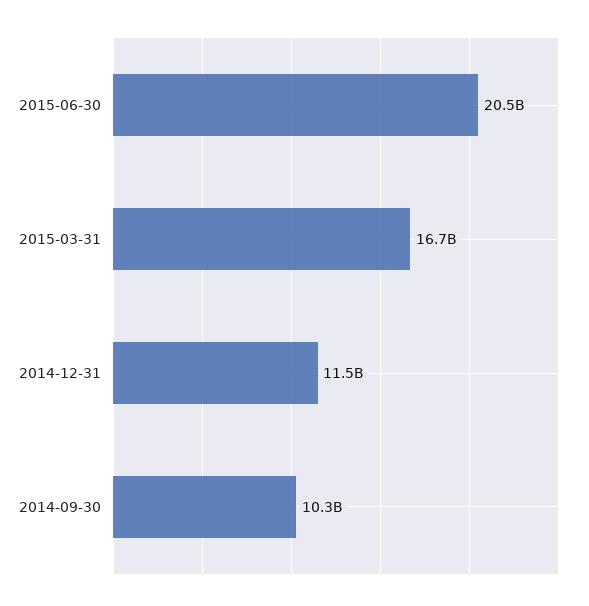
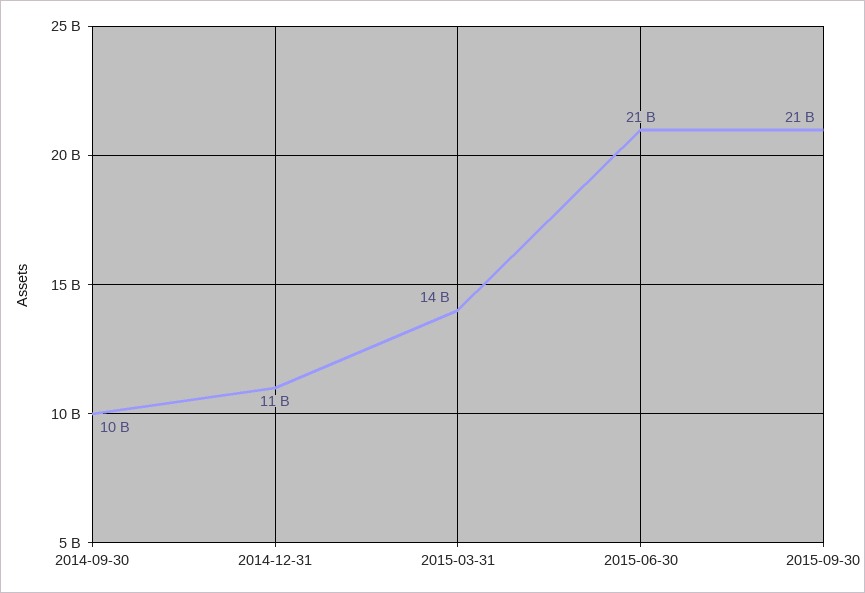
2015-03-31: 16700000000 -> 14000000000
2015-09-30: none -> 21000000000

